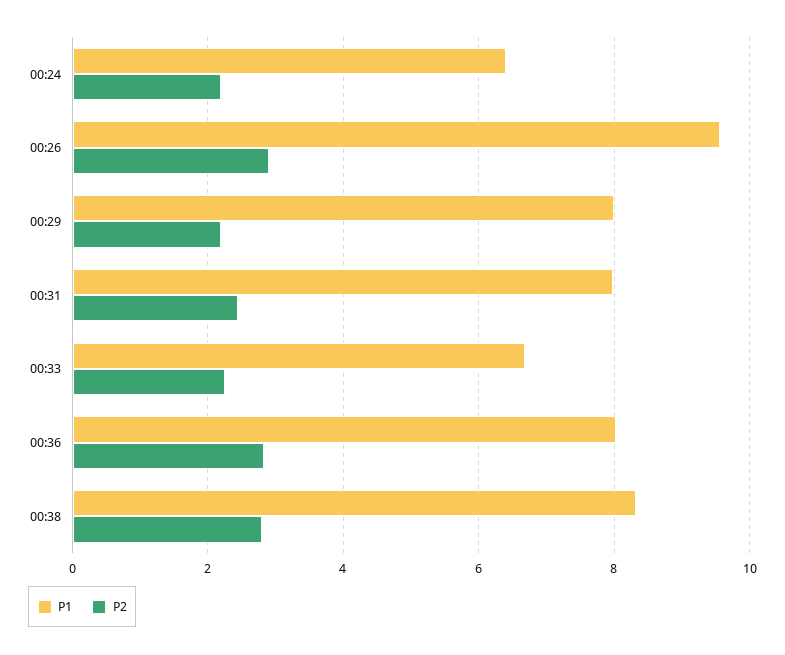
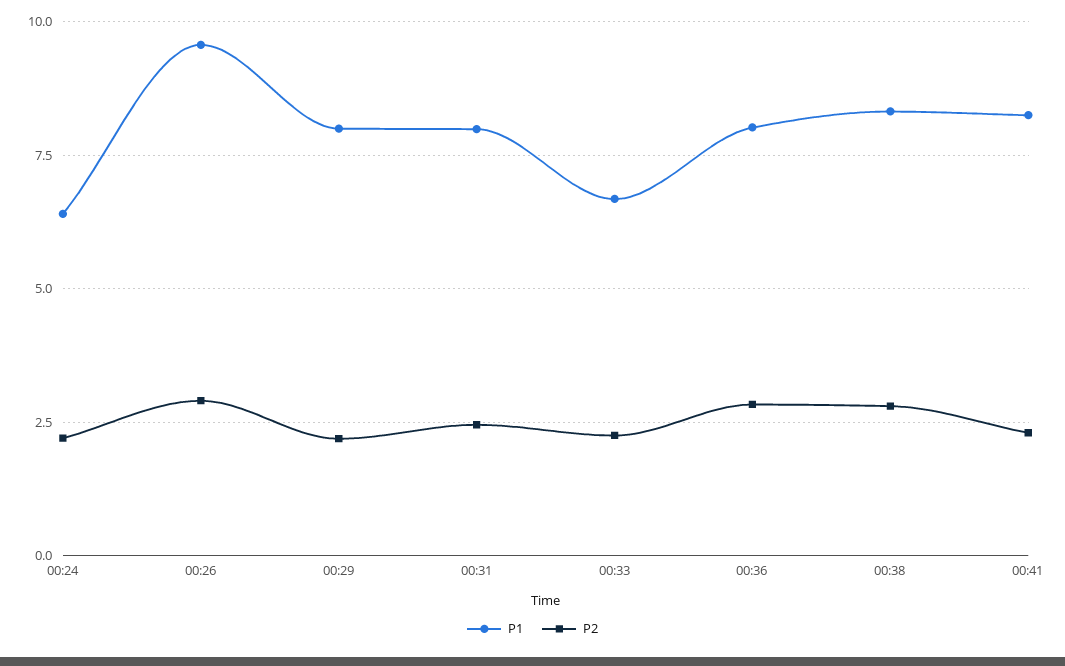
P1, 00:41: none -> 8.25
P2, 00:41: none -> 2.25

